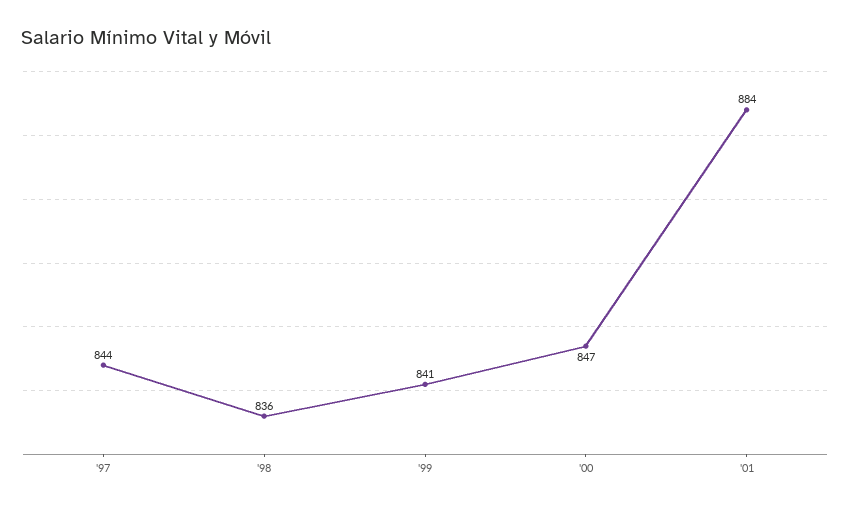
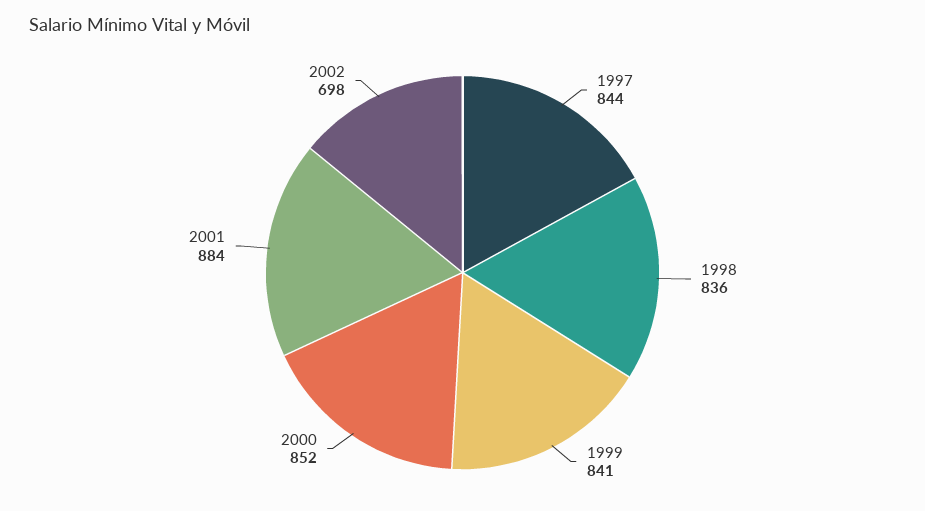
'00: 847 -> 852
2002: none -> 698

